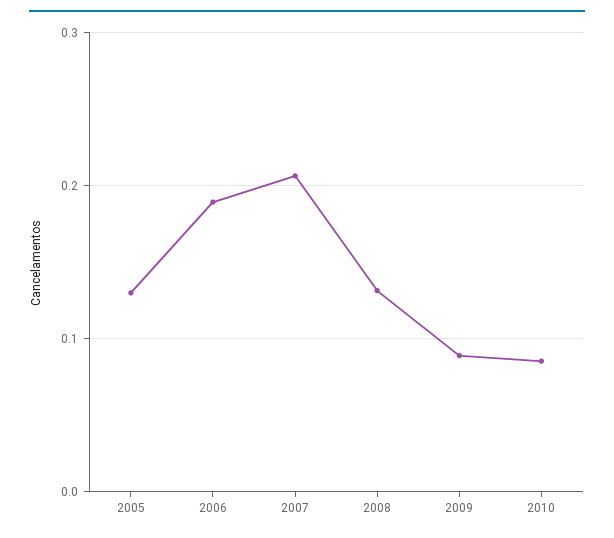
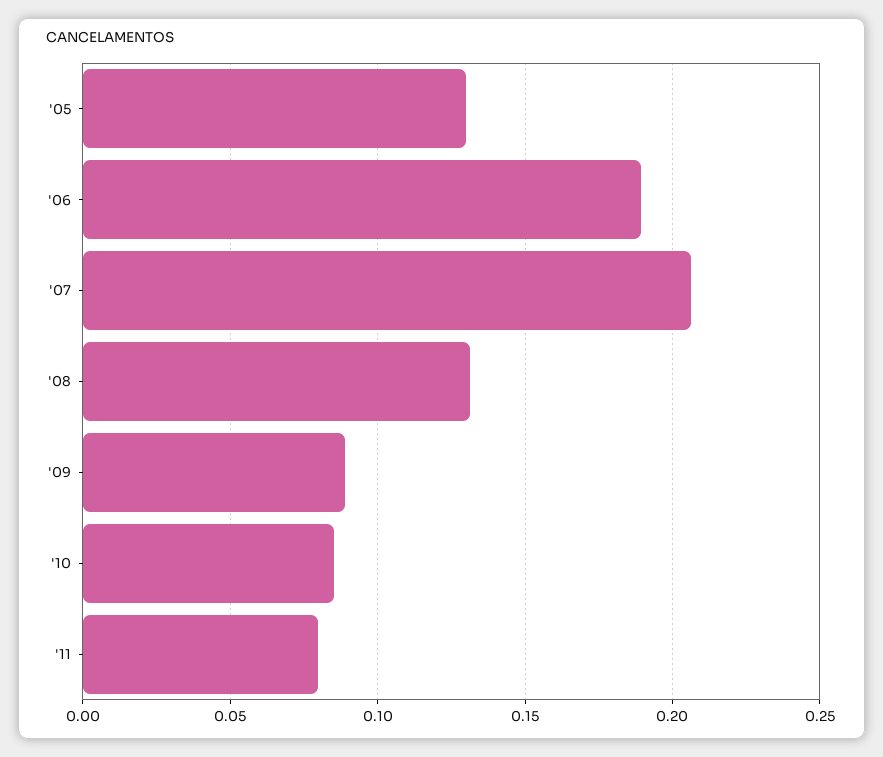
'11: none -> 0.08

